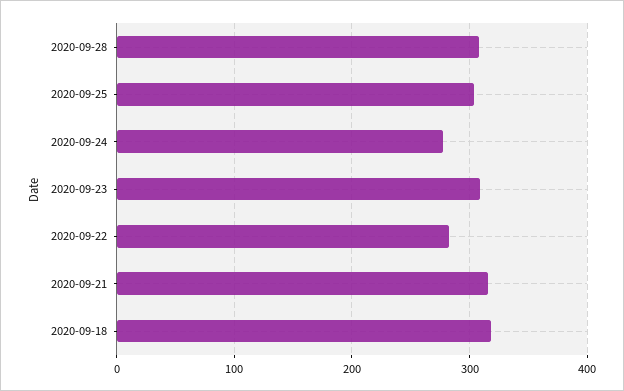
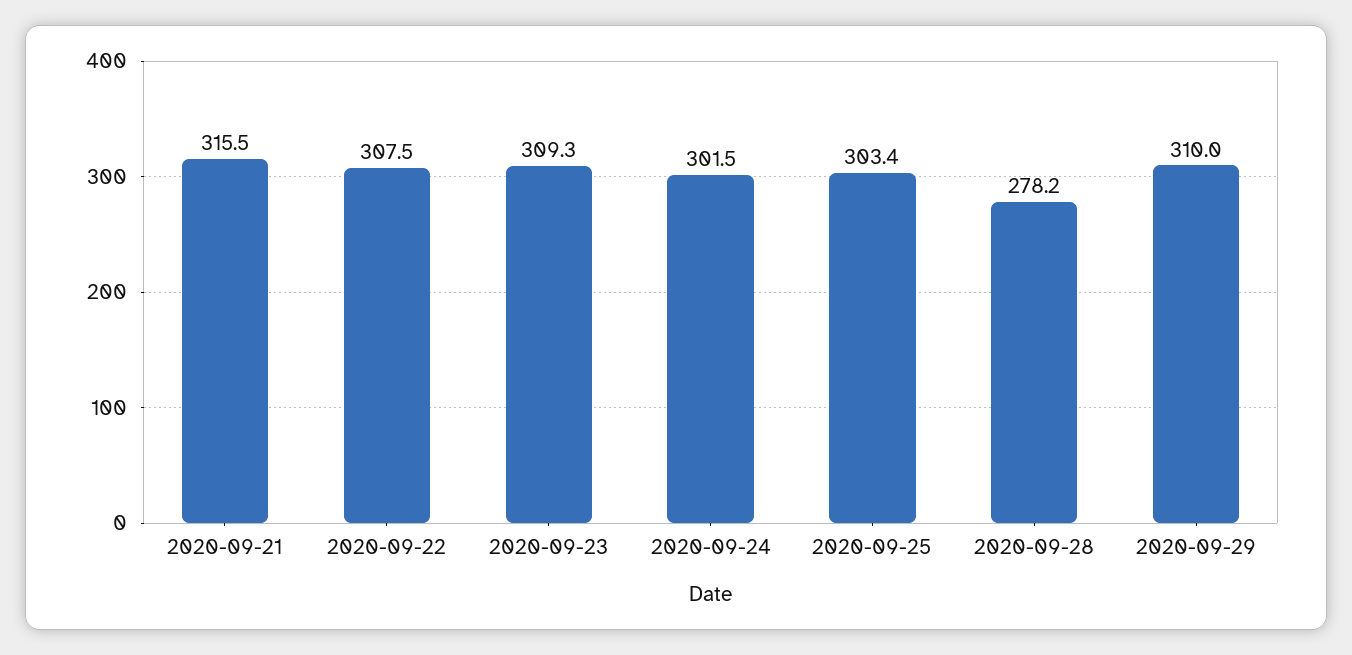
2020-09-28: 310 -> 278.2
2020-09-24: 280 -> 301.5
2020-09-22: 280 -> 307.5
2020-09-18: 320 -> none
2020-09-29: none -> 310

